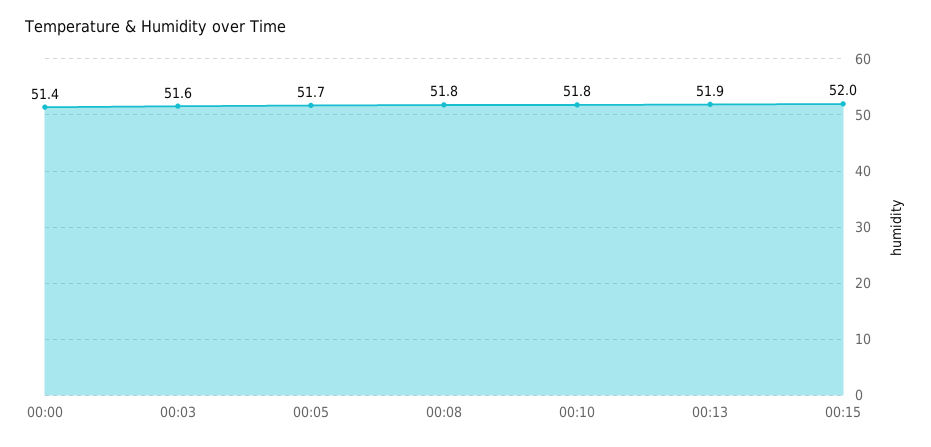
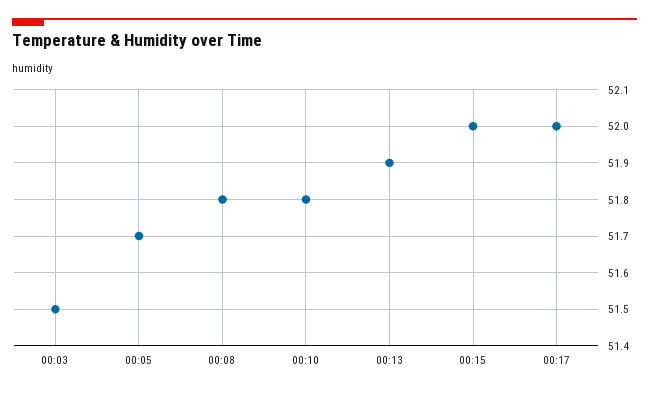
00:00: 51.4 -> none
00:03: 51.6 -> 51.5
00:17: none -> 52

